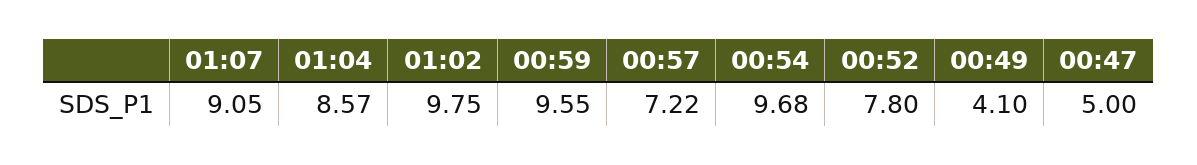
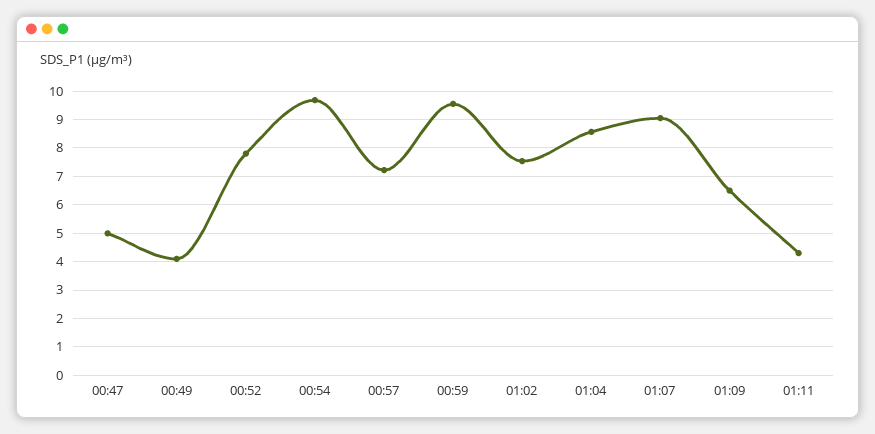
01:02: 9.75 -> 7.5
01:09: none -> 6.5
01:11: none -> 4.25

